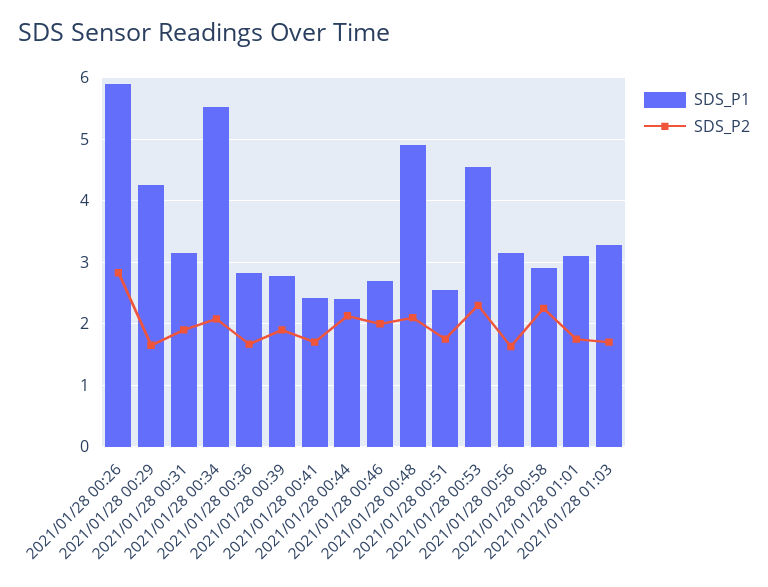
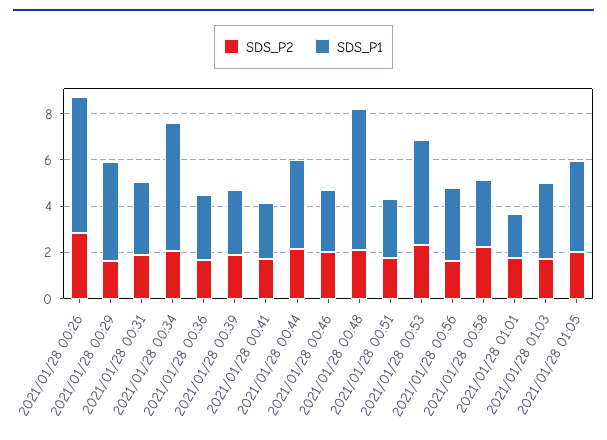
SDS_P1, 2021/01/28 00:44: 2.4 -> 4
SDS_P1, 2021/01/28 00:48: 4.9 -> 6
SDS_P1, 2021/01/28 01:01: 3.1 -> 2
SDS_P2, 2021/01/28 01:05: none -> 2
SDS_P1, 2021/01/28 01:05: none -> 4

